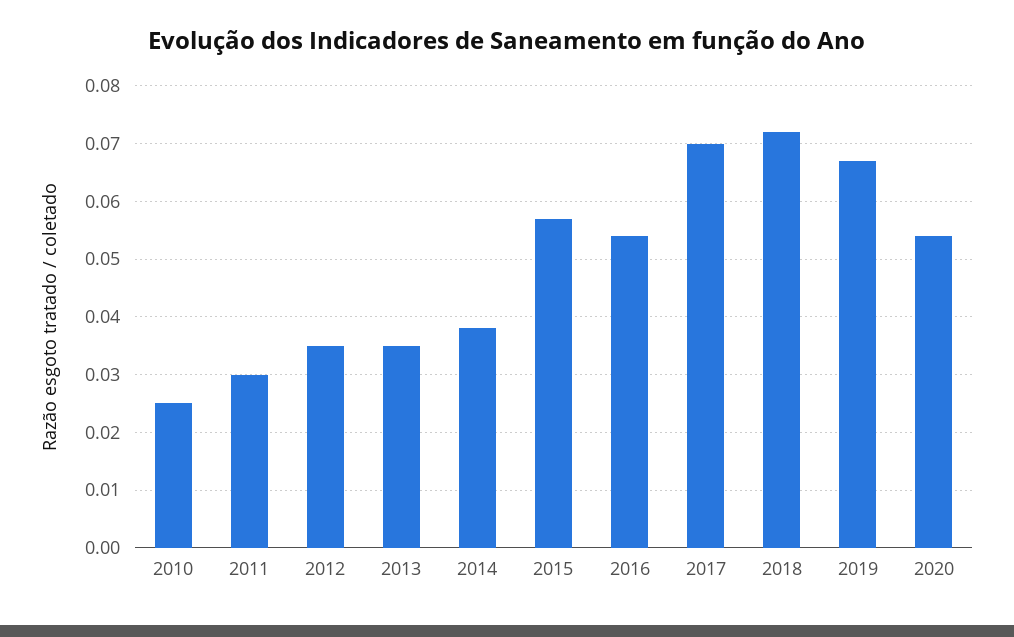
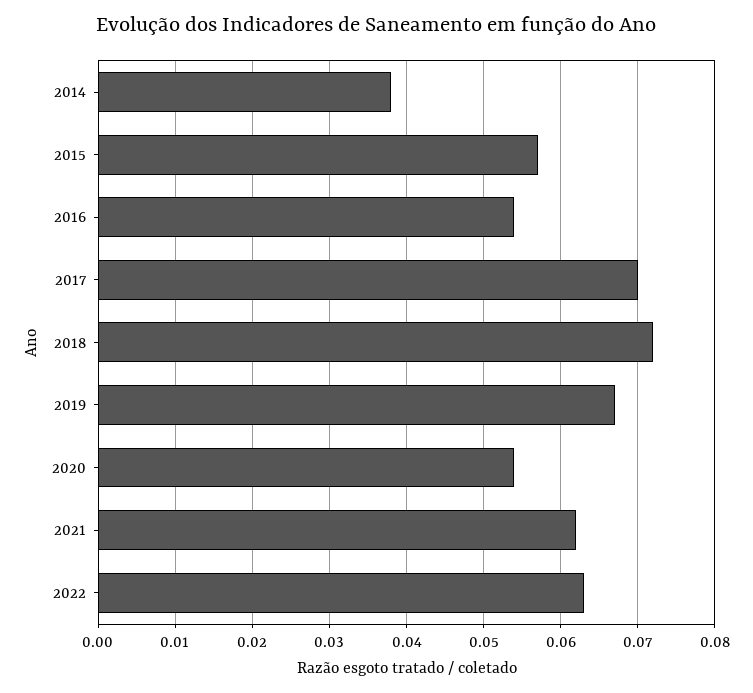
2010: 0.025 -> none
2011: 0.03 -> none
2012: 0.035 -> none
2013: 0.035 -> none
2021: none -> 0.062
2022: none -> 0.063

